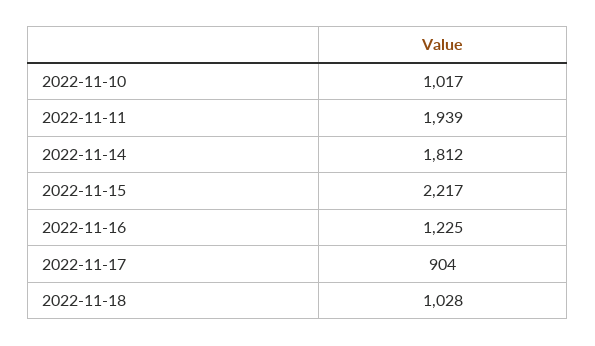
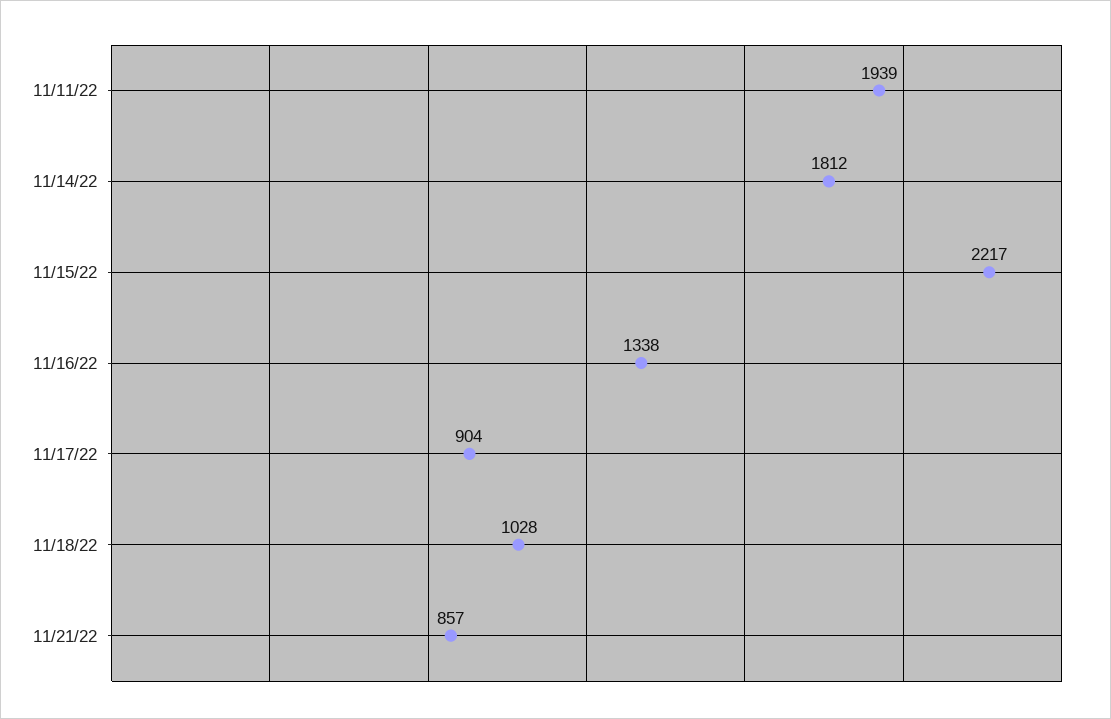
2022-11-10: 1017 -> none
2022-11-16: 1225 -> 1338
11/21/22: none -> 857

